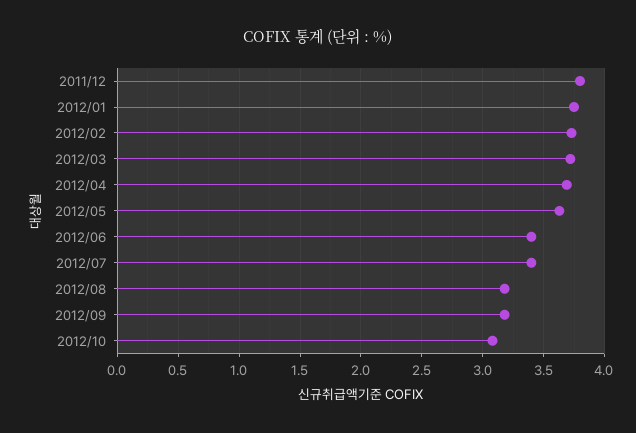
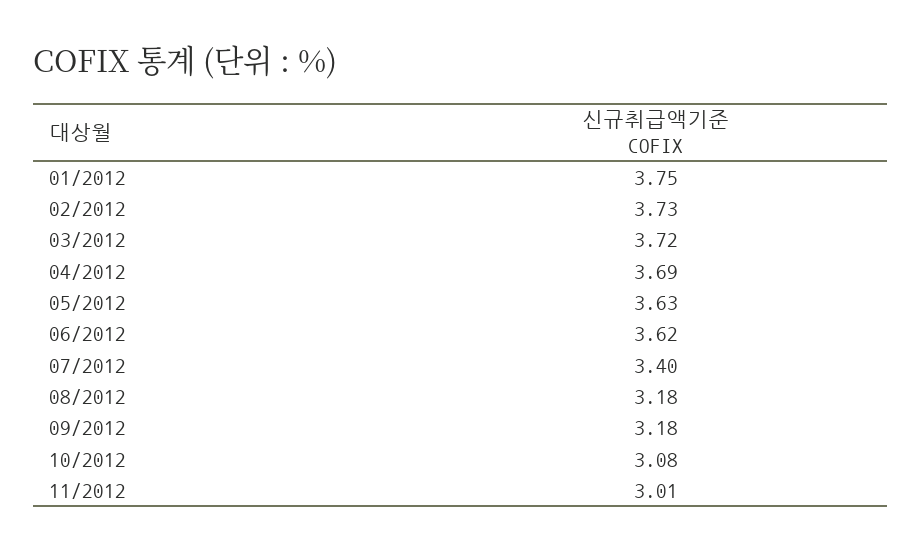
2011/12: 3.8 -> none
2012/06: 3.4 -> 3.62
11/2012: none -> 3.01

